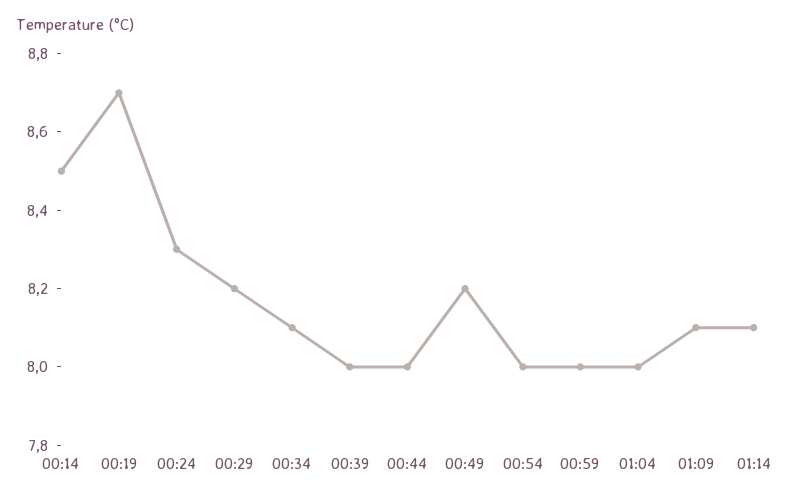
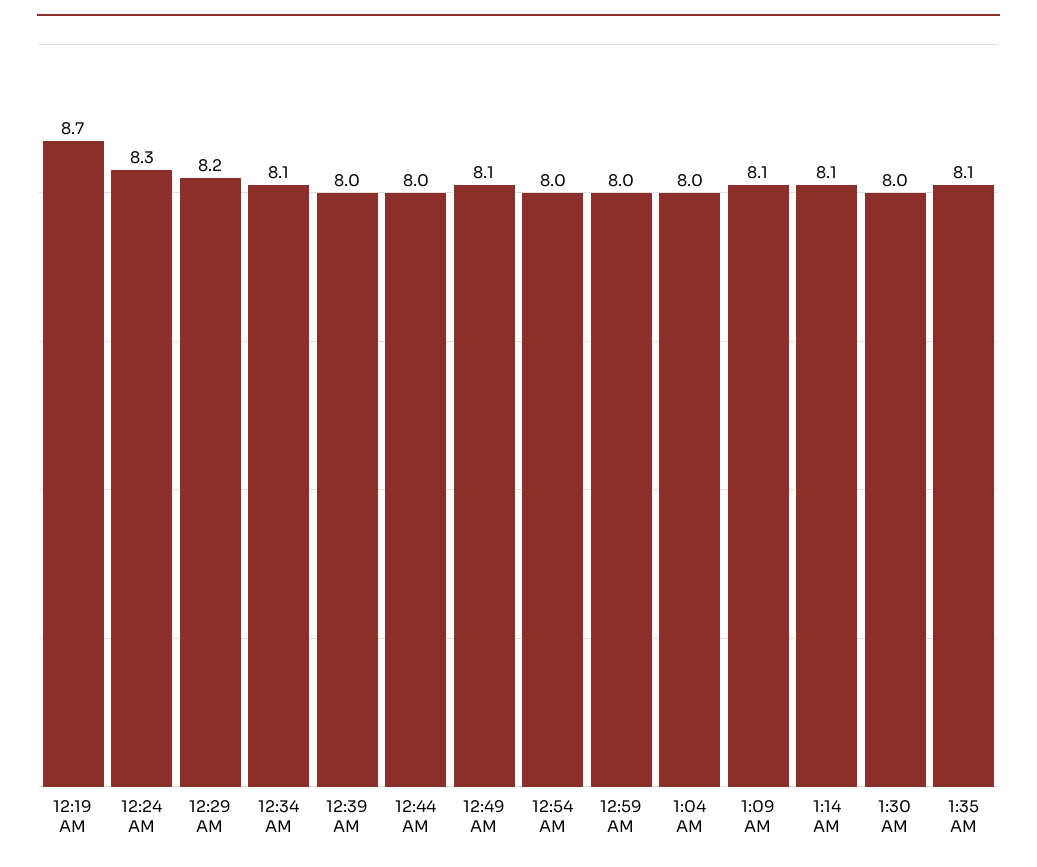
00:14: 8.5 -> none
00:49: 8.2 -> 8.1
1:30 AM: none -> 8
1:35 AM: none -> 8.1

